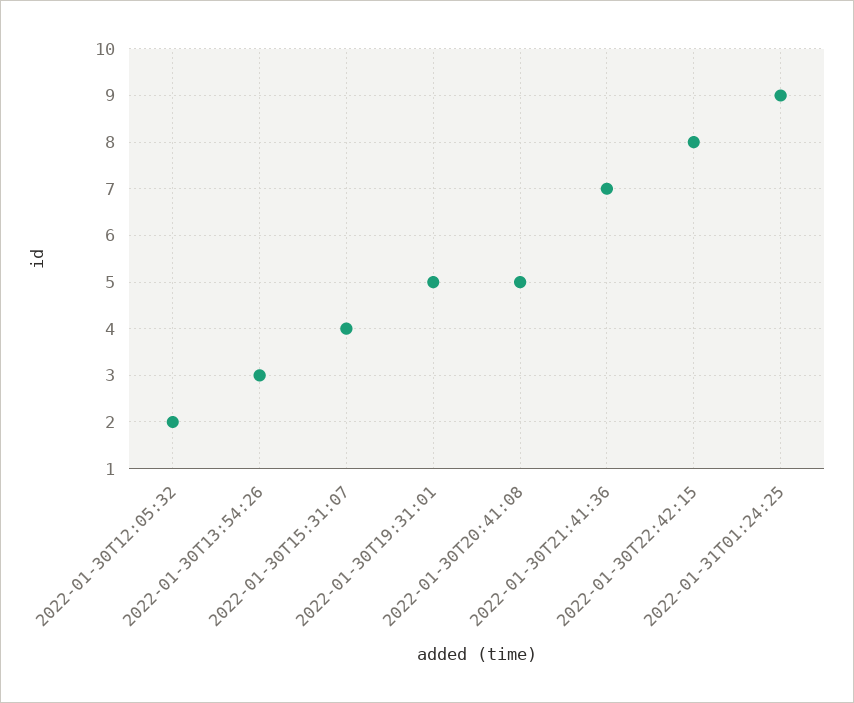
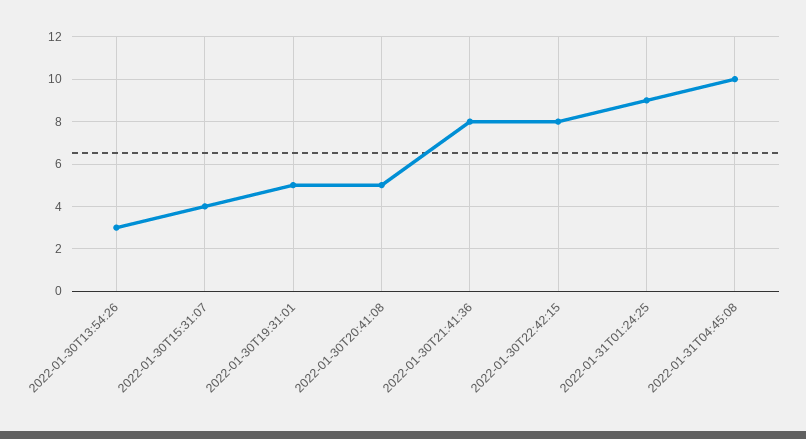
2022-01-30T12:05:32: 2 -> none
2022-01-30T21:41:36: 7 -> 8
2022-01-31T04:45:08: none -> 10

